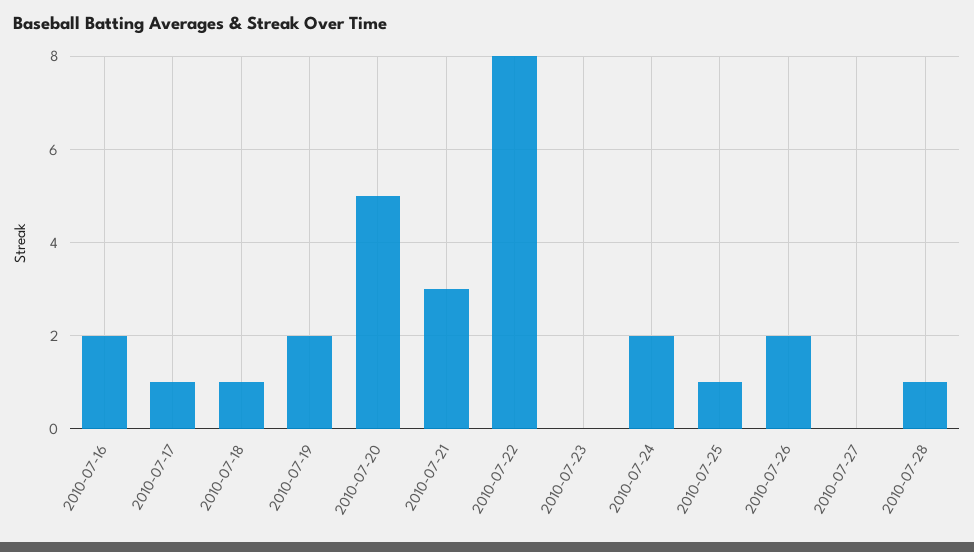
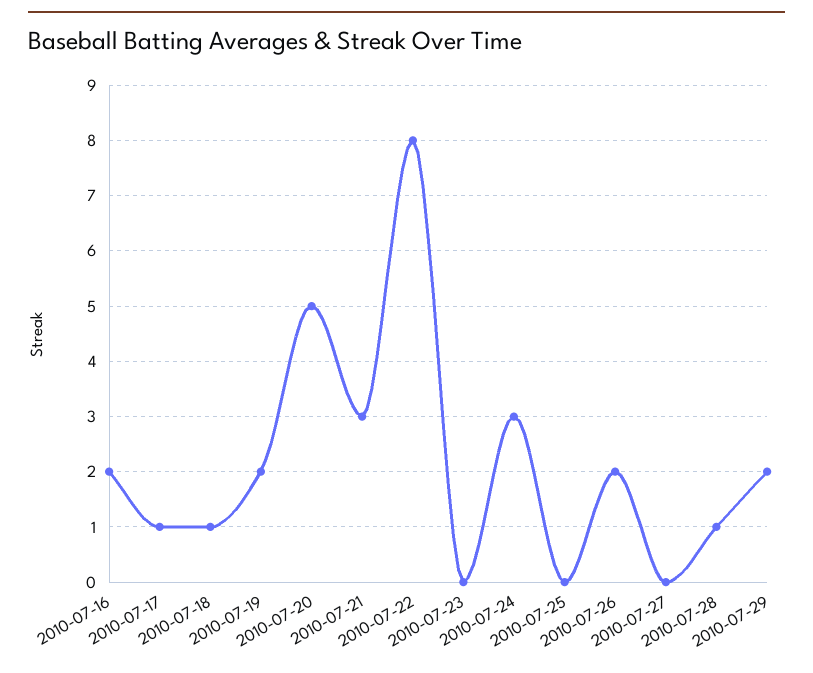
2010-07-24: 2 -> 3
2010-07-25: 1 -> 0
2010-07-29: none -> 2

